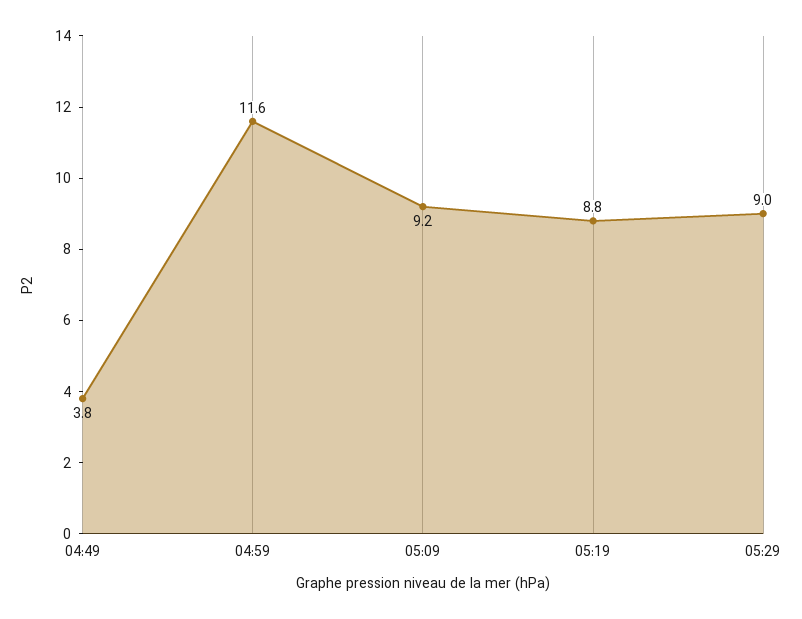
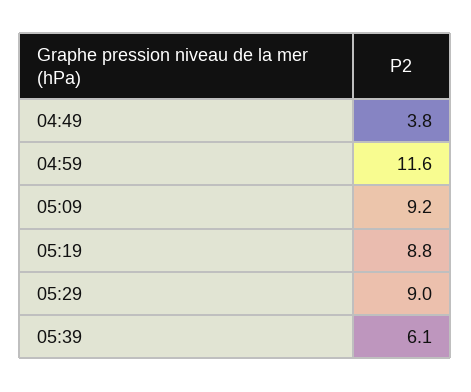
05:39: none -> 6.1

